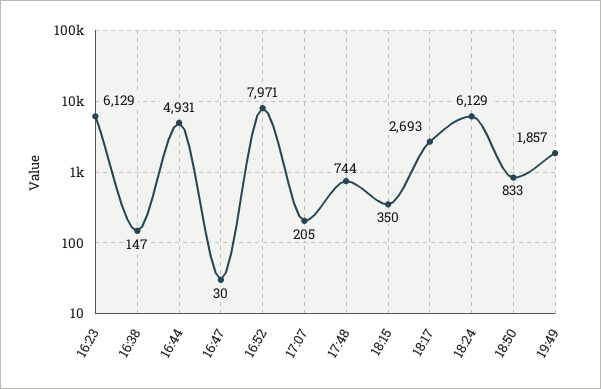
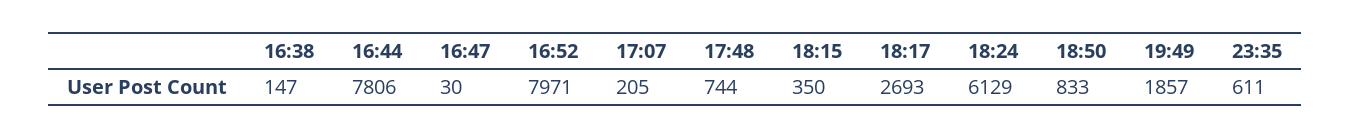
16:23: 6129 -> none
16:44: 4931 -> 7806
23:35: none -> 611

